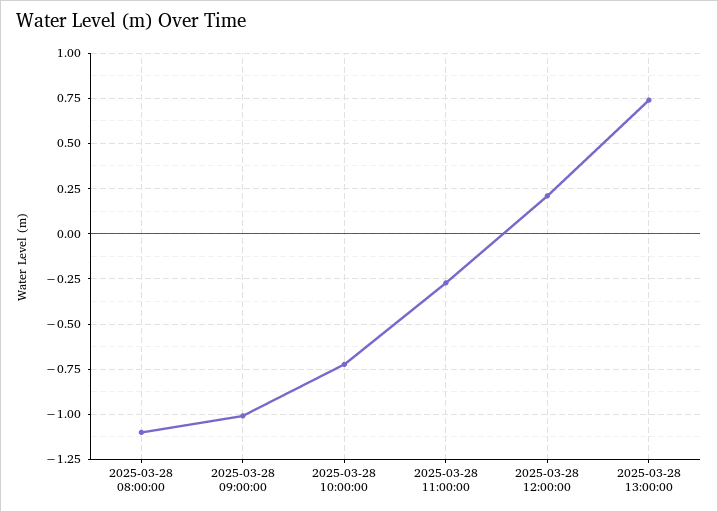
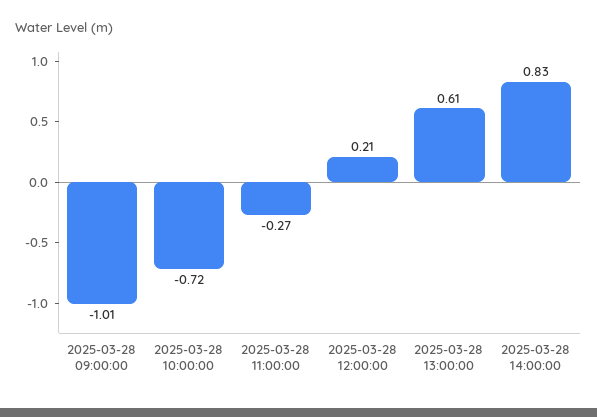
2025-03-28 08:00:00: -1.1 -> none
2025-03-28 13:00:00: 0.75 -> 0.61
2025-03-28 14:00:00: none -> 0.83

